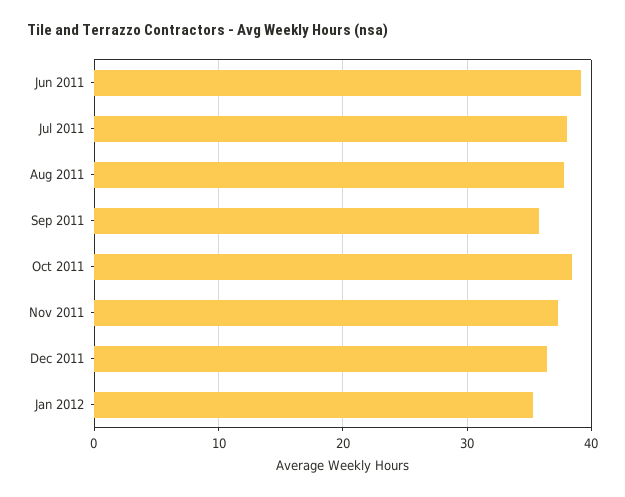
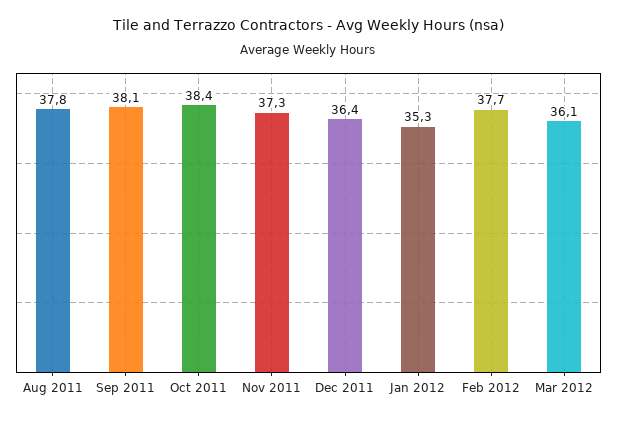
Jun 2011: 39 -> none
Jul 2011: 38 -> none
Sep 2011: 36 -> 38.1
Feb 2012: none -> 37.7
Mar 2012: none -> 36.1

